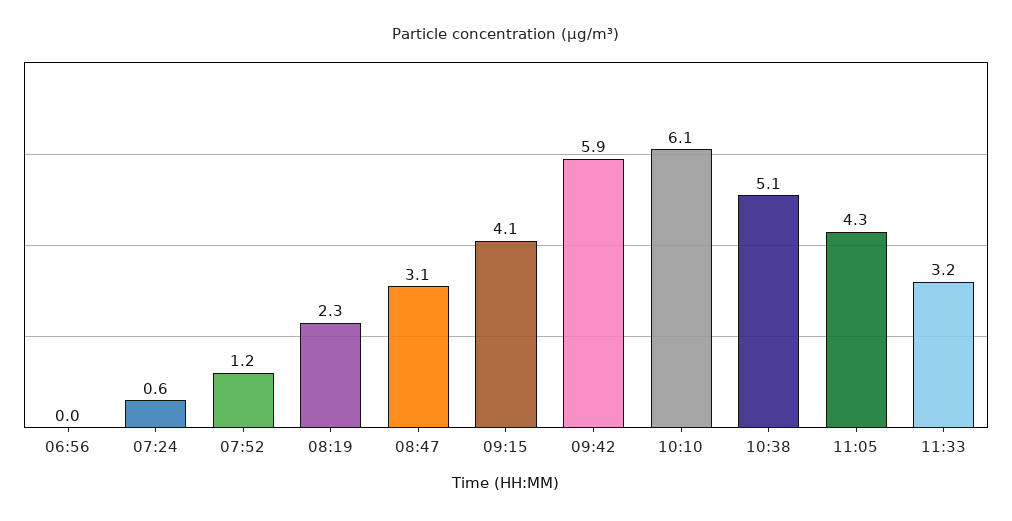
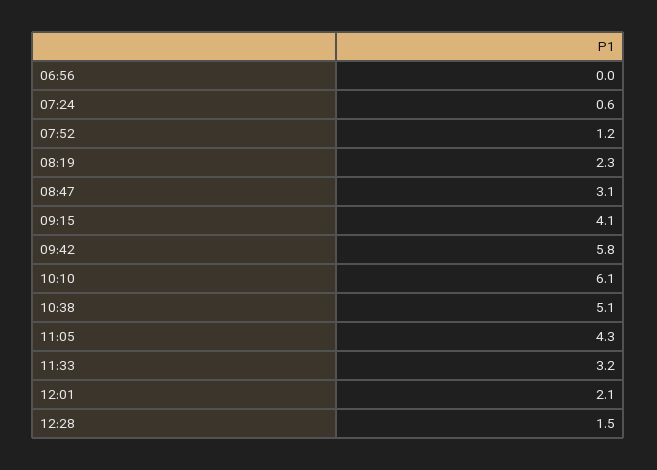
09:42: 5.9 -> 5.8
12:01: none -> 2.1
12:28: none -> 1.5

